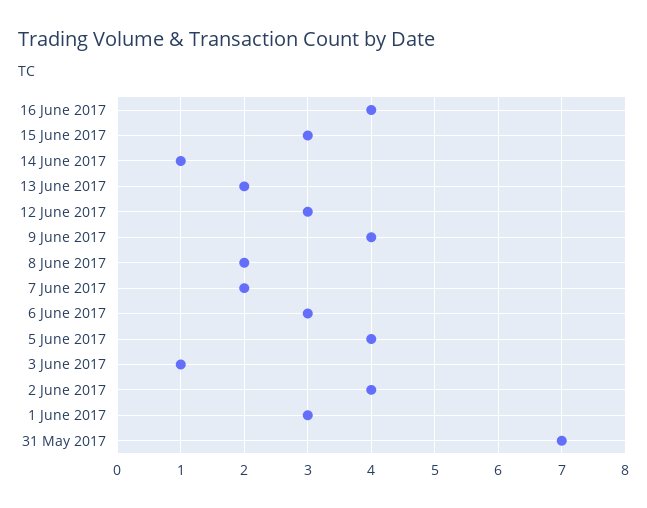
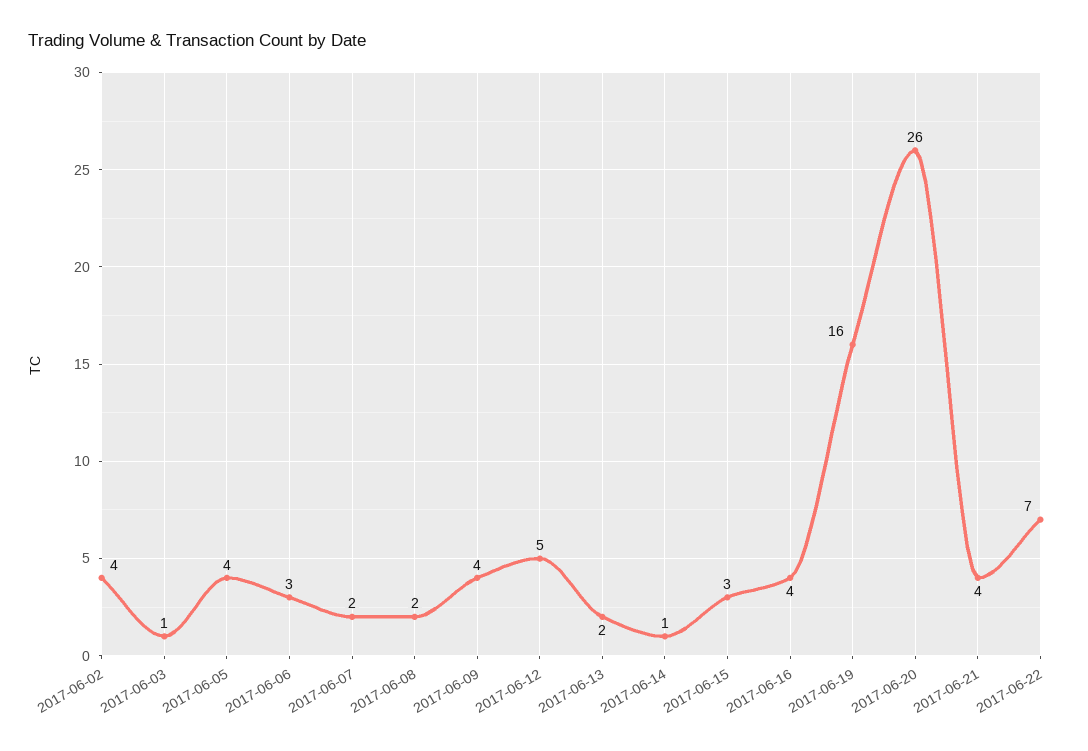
12 June 2017: 3 -> 5
1 June 2017: 3 -> none
31 May 2017: 7 -> none
2017-06-19: none -> 16
2017-06-20: none -> 26
2017-06-21: none -> 4
2017-06-22: none -> 7

